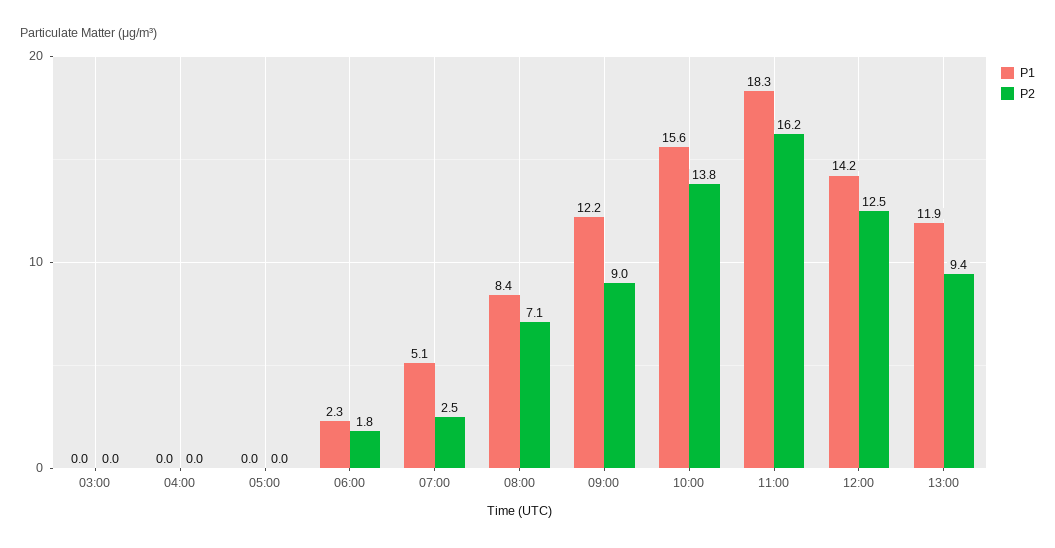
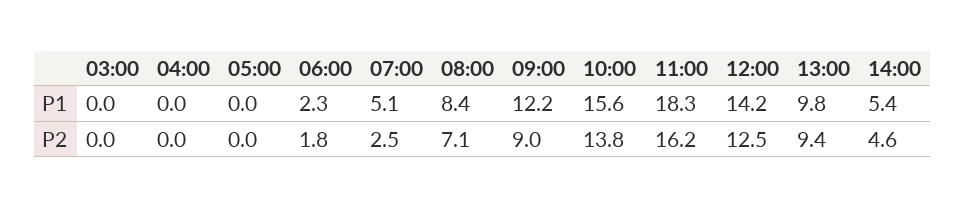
P1, 13:00: 11.9 -> 9.8
P1, 14:00: none -> 5.4
P2, 14:00: none -> 4.6

